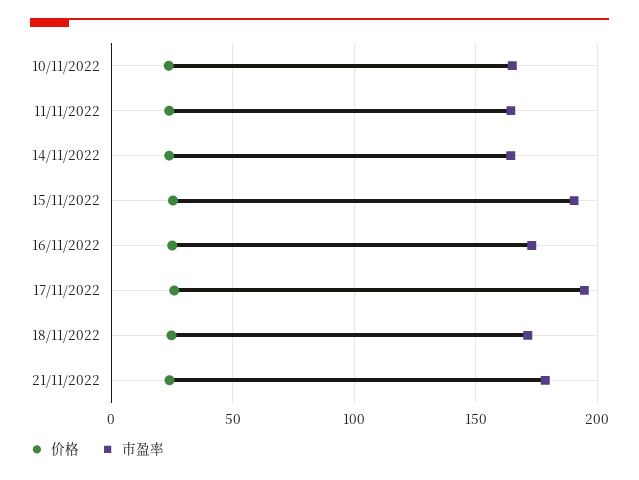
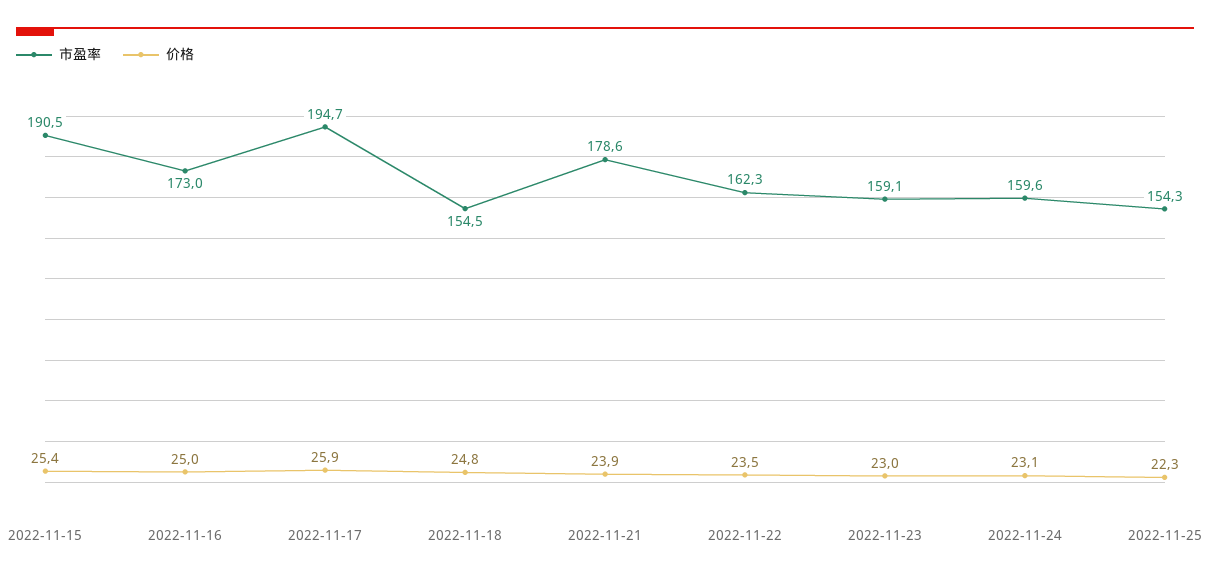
价格, 10/11/2022: 25 -> none
市盈率, 10/11/2022: 165 -> none
价格, 11/11/2022: 25 -> none
市盈率, 11/11/2022: 165 -> none
价格, 14/11/2022: 25 -> none
市盈率, 14/11/2022: 165 -> none
市盈率, 18/11/2022: 170 -> 154.5
市盈率, 2022-11-22: none -> 162.3
价格, 2022-11-22: none -> 23.5
市盈率, 2022-11-23: none -> 159.1
价格, 2022-11-23: none -> 23
市盈率, 2022-11-24: none -> 159.6
价格, 2022-11-24: none -> 23.1
市盈率, 2022-11-25: none -> 154.3
价格, 2022-11-25: none -> 22.3

